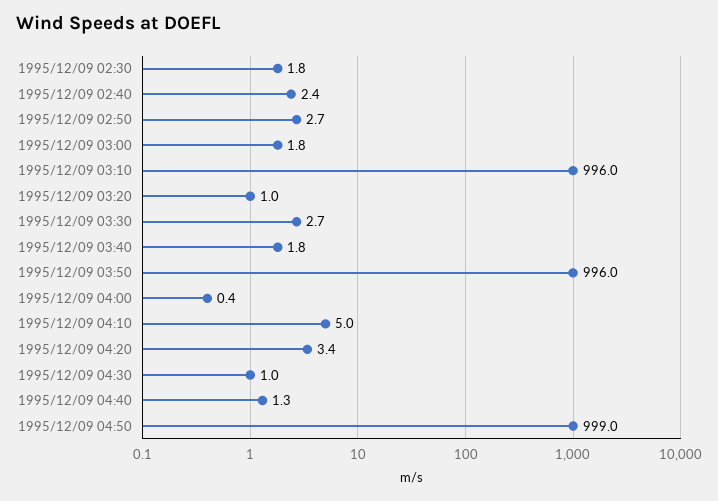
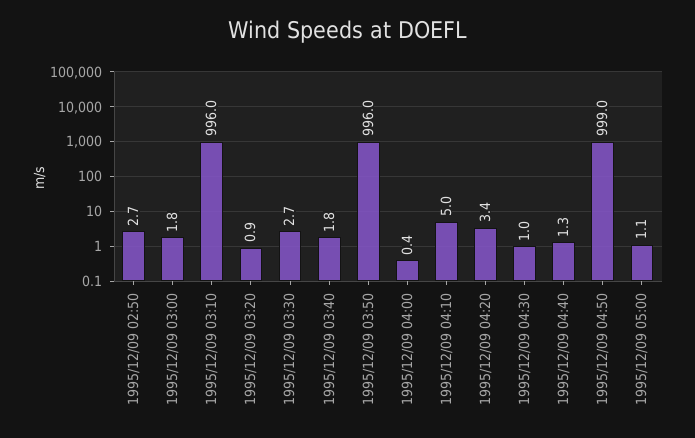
1995/12/09 02:30: 1.8 -> none
1995/12/09 02:40: 2.4 -> none
1995/12/09 03:20: 1 -> 0.9
1995/12/09 05:00: none -> 1.1

